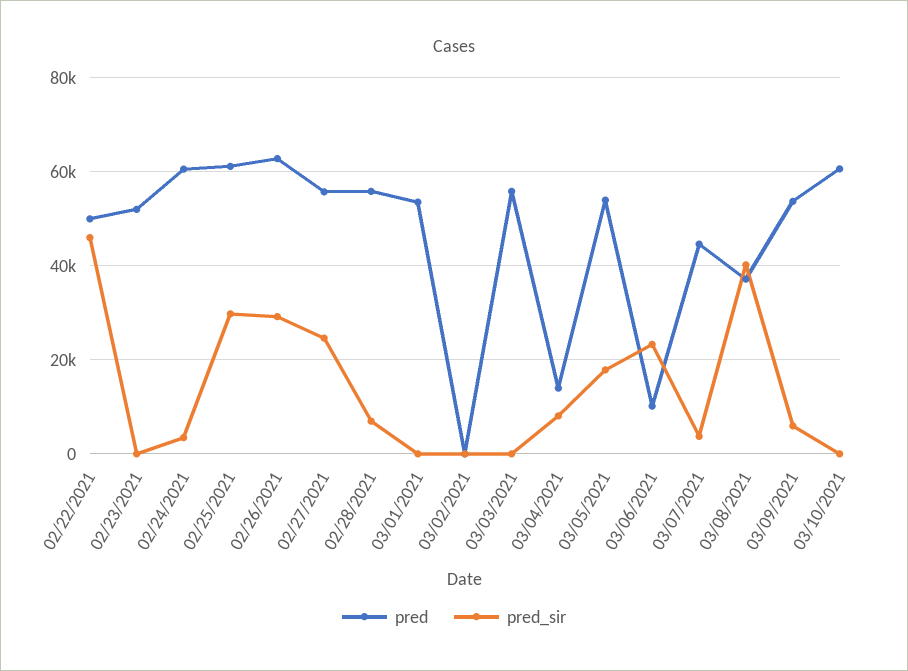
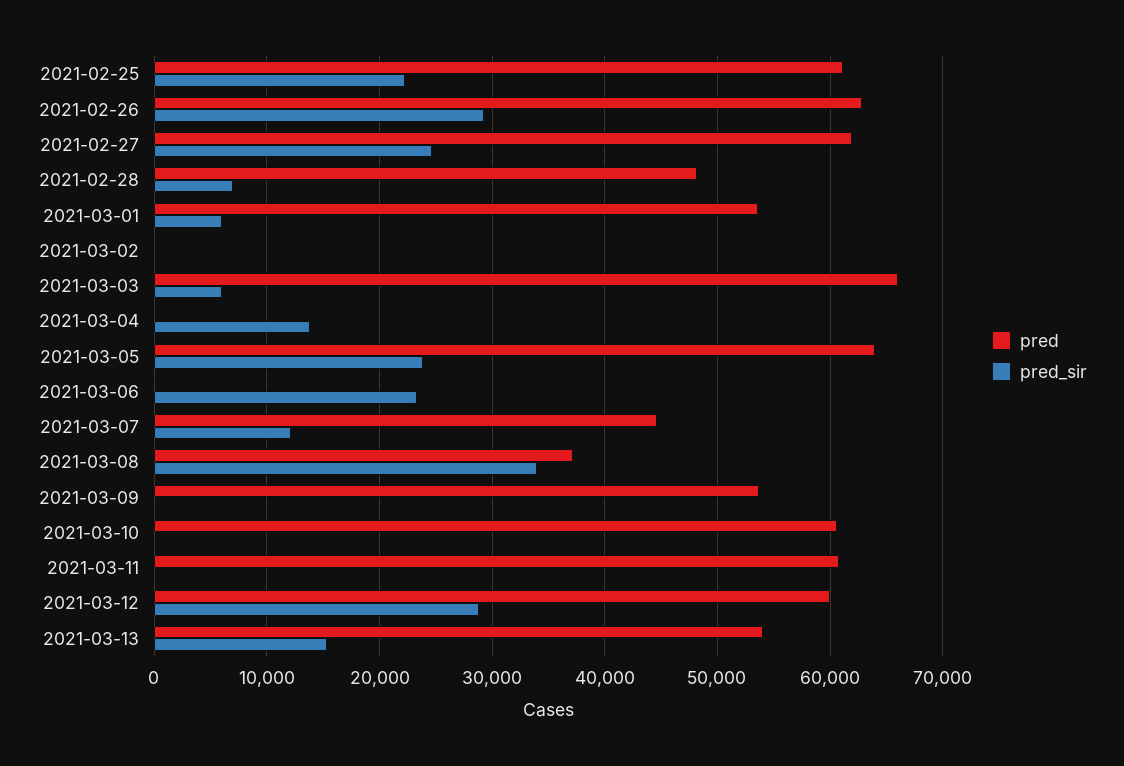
pred, 02/22/2021: 50000 -> none
pred_sir, 02/22/2021: 46000 -> none
pred, 02/23/2021: 52000 -> none
pred_sir, 02/23/2021: 0 -> none
pred, 02/24/2021: 60000 -> none
pred_sir, 02/24/2021: 4000 -> none
pred_sir, 02/25/2021: 30000 -> 22000
pred, 02/27/2021: 56000 -> 62000
pred, 02/28/2021: 56000 -> 48000
pred_sir, 03/01/2021: 0 -> 6000
pred, 03/03/2021: 56000 -> 66000
pred_sir, 03/03/2021: 0 -> 6000
pred, 03/04/2021: 14000 -> 0
pred_sir, 03/04/2021: 8000 -> 14000
pred, 03/05/2021: 54000 -> 64000
pred_sir, 03/05/2021: 18000 -> 24000
pred, 03/06/2021: 10000 -> 0
pred_sir, 03/07/2021: 4000 -> 12000
pred_sir, 03/08/2021: 40000 -> 34000
pred_sir, 03/09/2021: 6000 -> 0
pred, 2021-03-11: none -> 61000
pred_sir, 2021-03-11: none -> 0
pred, 2021-03-12: none -> 60000
pred_sir, 2021-03-12: none -> 29000
pred, 2021-03-13: none -> 54000
pred_sir, 2021-03-13: none -> 15000

